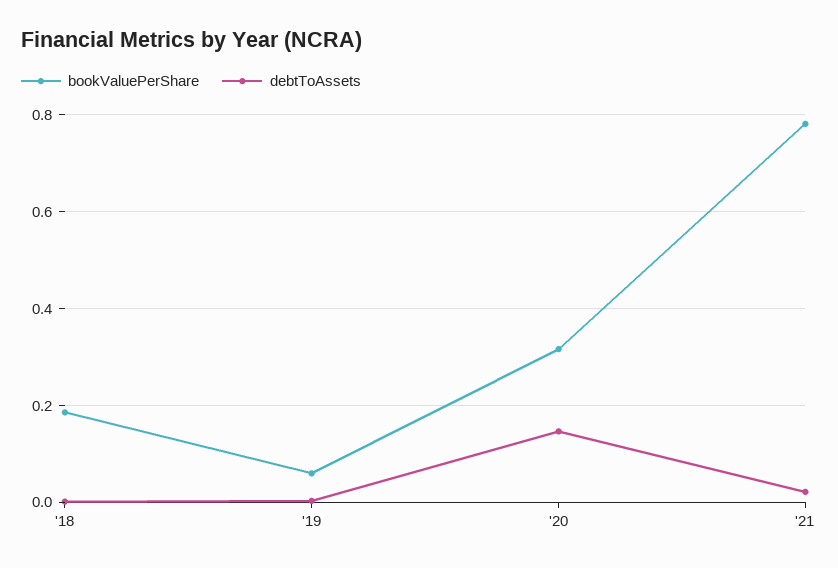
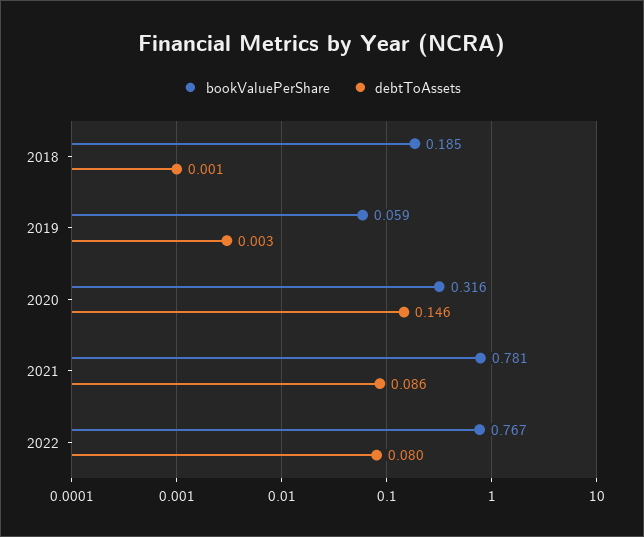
debtToAssets, '21: 0.02 -> 0.086
bookValuePerShare, 2022: none -> 0.767
debtToAssets, 2022: none -> 0.08

